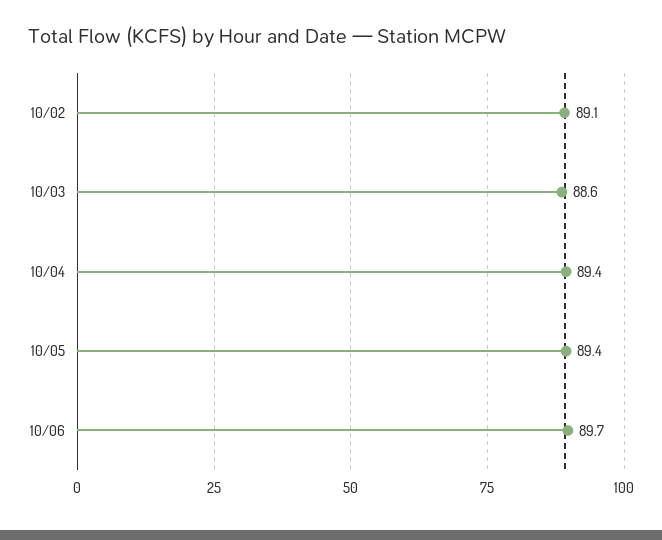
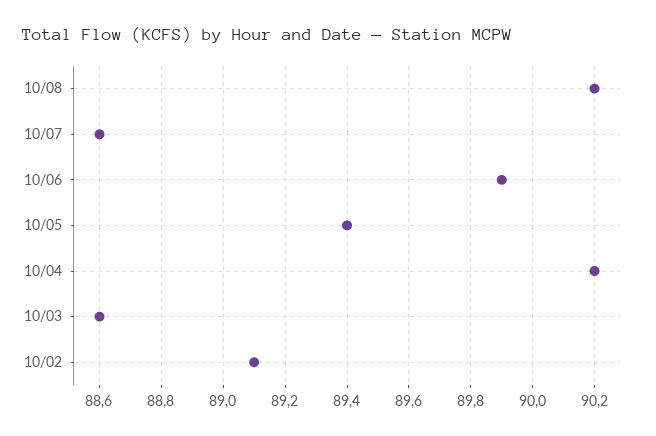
10/04: 89.4 -> 90.2
10/06: 89.7 -> 89.9
10/08: none -> 90.2
10/07: none -> 88.6

